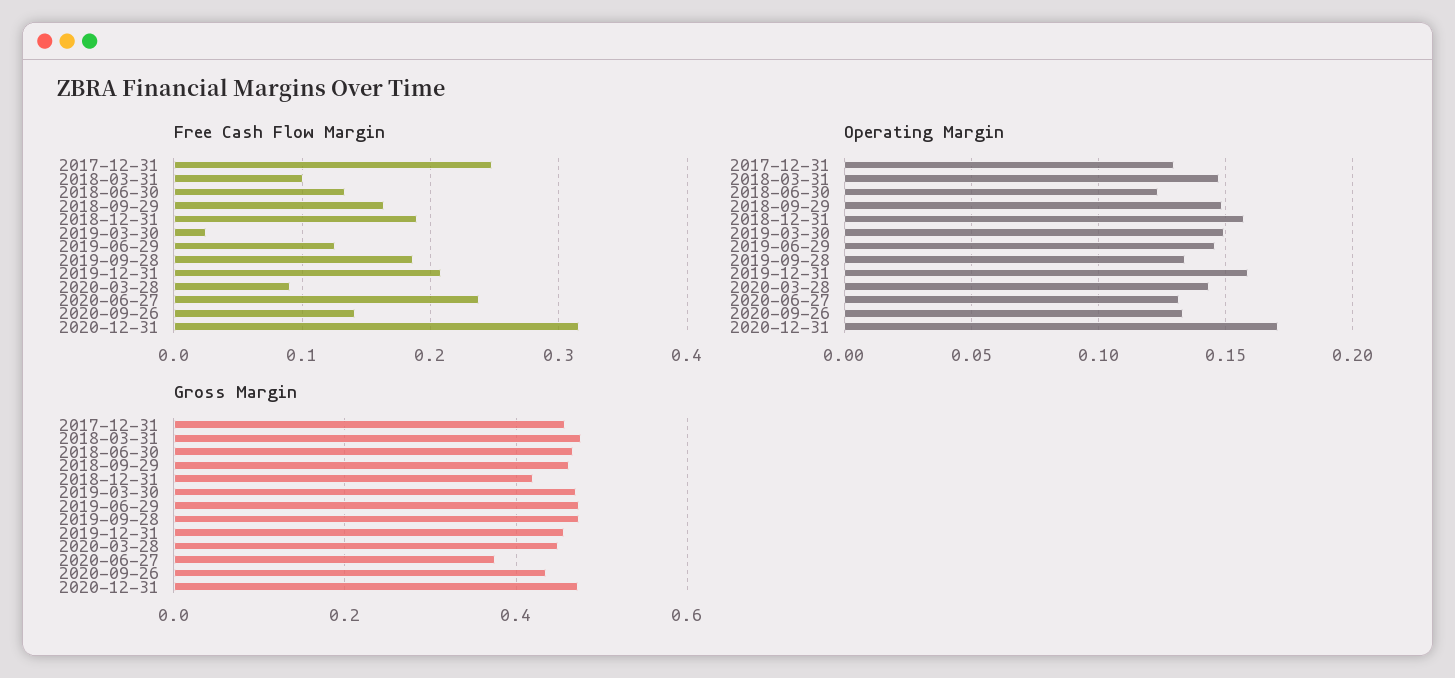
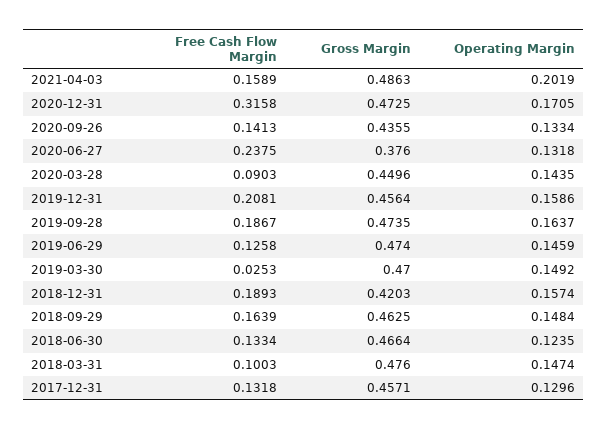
Free Cash Flow Margin, 2017-12-31: 0.25 -> 0.1318
Operating Margin, 2019-09-28: 0.135 -> 0.1637
Free Cash Flow Margin, 2021-04-03: none -> 0.1589
Gross Margin, 2021-04-03: none -> 0.4863
Operating Margin, 2021-04-03: none -> 0.2019

